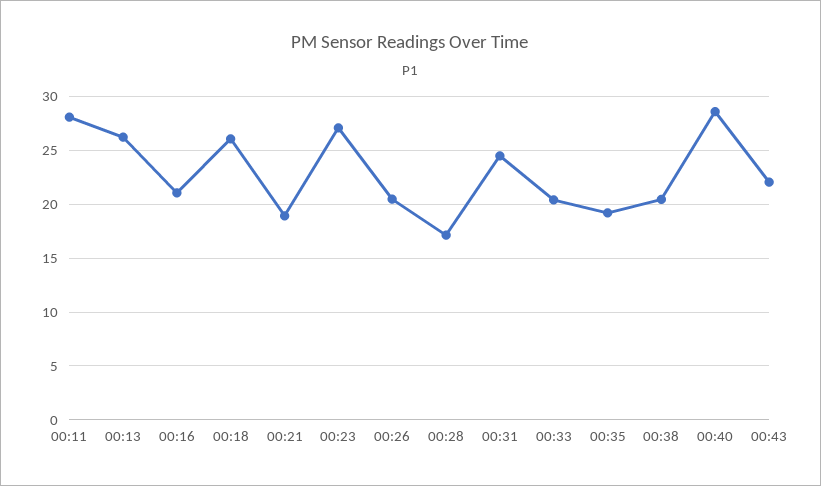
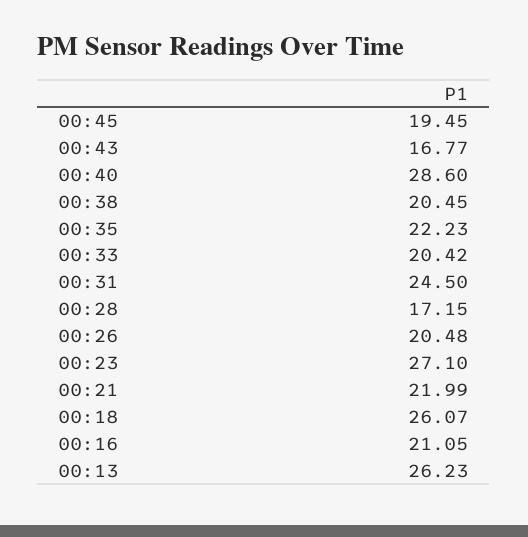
00:11: 28 -> none
00:21: 19 -> 21.99
00:35: 19 -> 22.23
00:43: 22 -> 16.77
00:45: none -> 19.45

